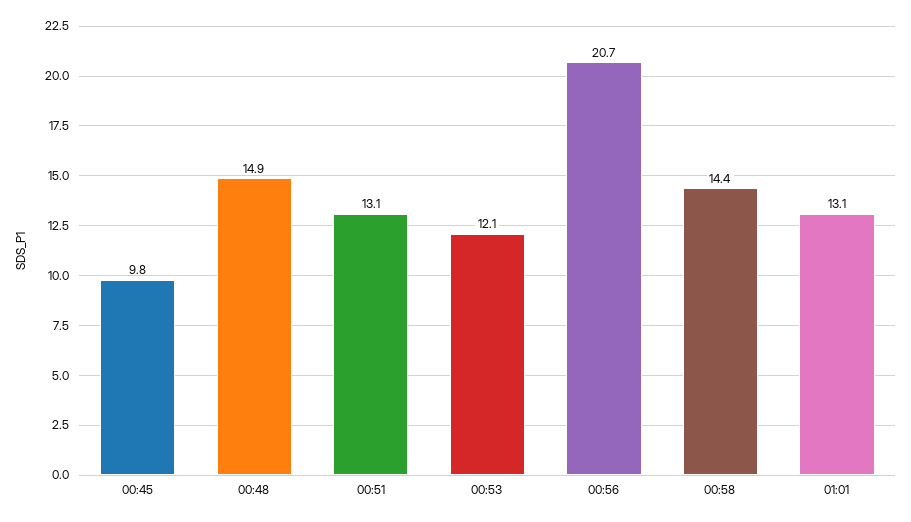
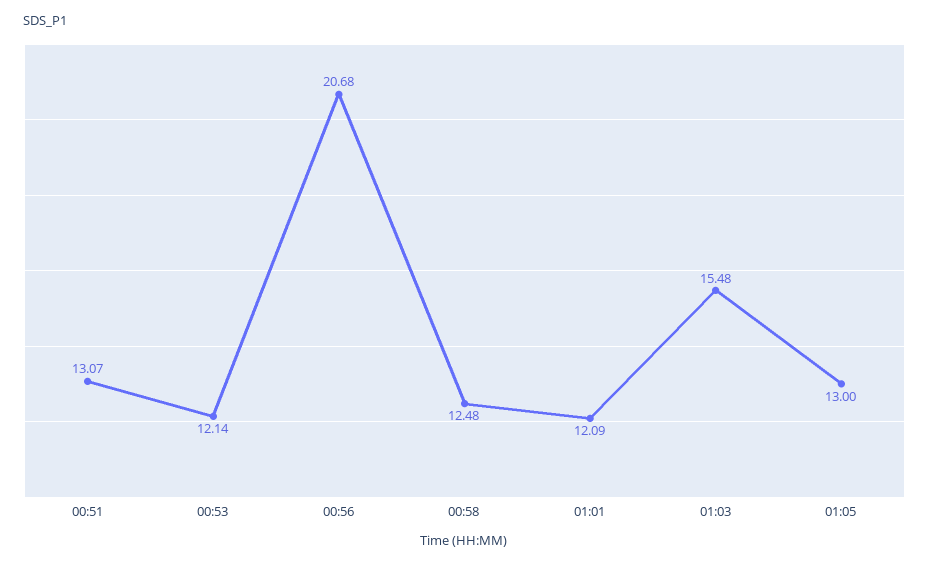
00:45: 9.8 -> none
00:48: 14.9 -> none
00:58: 14.4 -> 12.48
01:01: 13.1 -> 12.09
01:03: none -> 15.48
01:05: none -> 13

